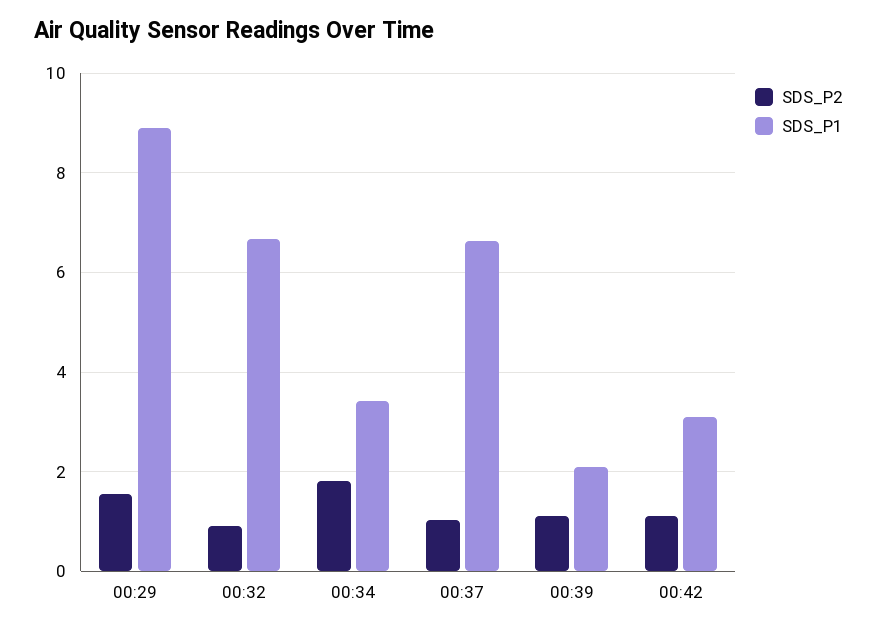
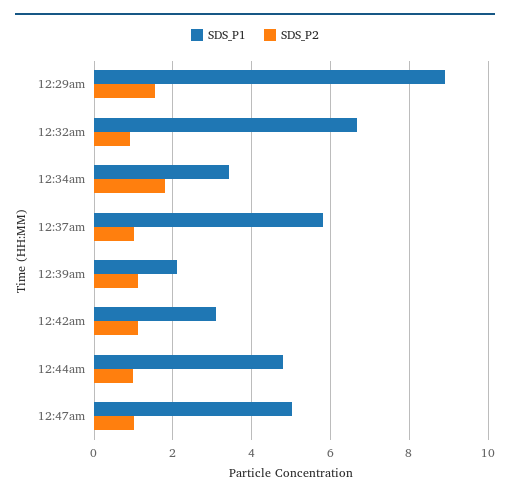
SDS_P1, 00:37: 6.6 -> 5.8
SDS_P1, 12:44am: none -> 4.8
SDS_P2, 12:44am: none -> 1
SDS_P1, 12:47am: none -> 5
SDS_P2, 12:47am: none -> 1

